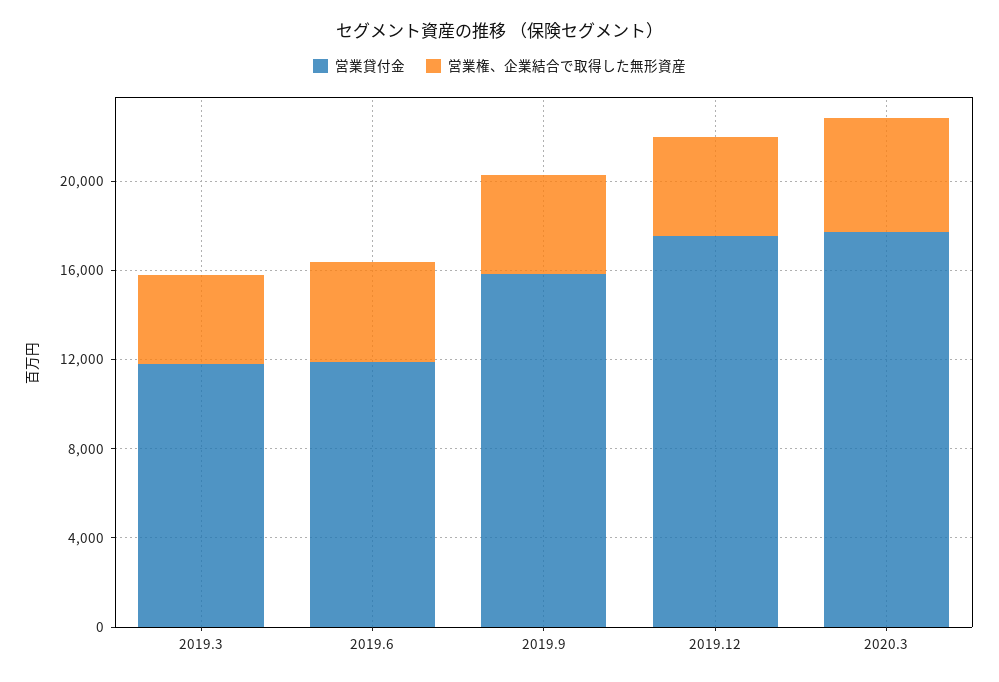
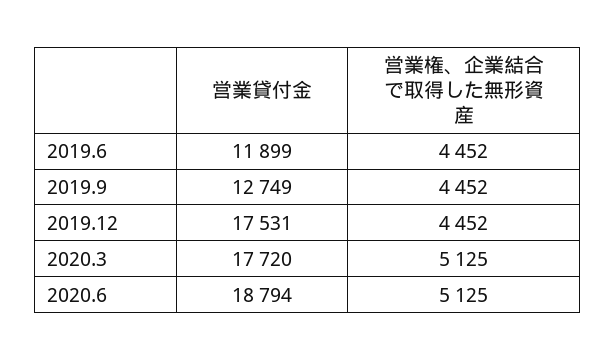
営業貸付金, 2019.3: 12000 -> none
営業権、企業結合で取得した無形資産, 2019.3: 4000 -> none
営業貸付金, 2019.9: 16000 -> 12749
営業貸付金, 2020.6: none -> 18794
営業権、企業結合で取得した無形資産, 2020.6: none -> 5125

